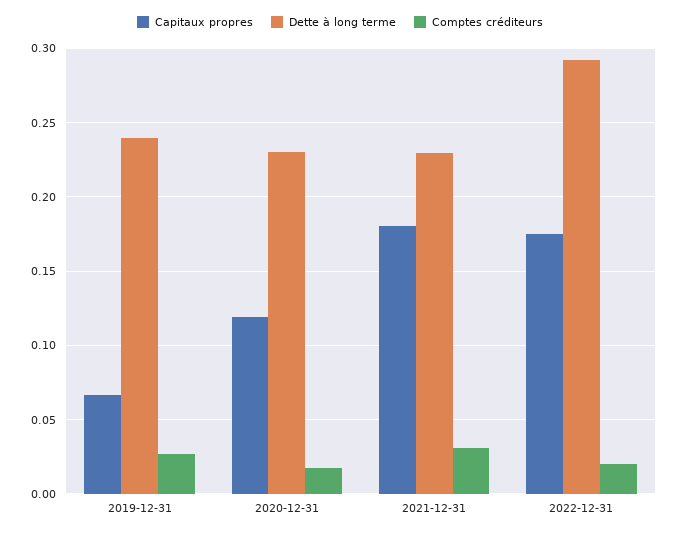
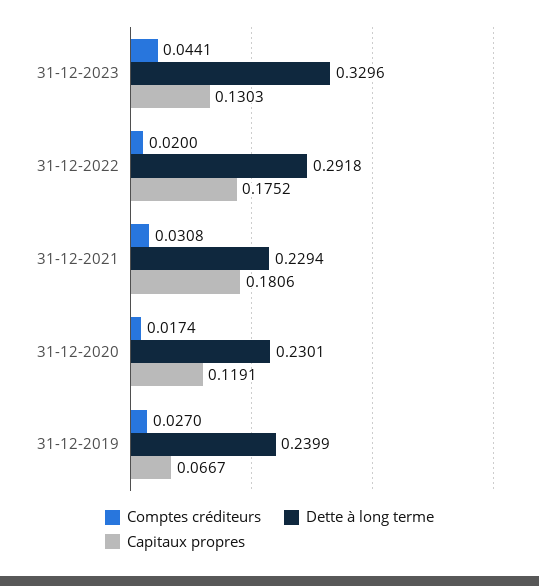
Comptes créditeurs, 31-12-2023: none -> 0.0441
Dette à long terme, 31-12-2023: none -> 0.3296
Capitaux propres, 31-12-2023: none -> 0.1303

